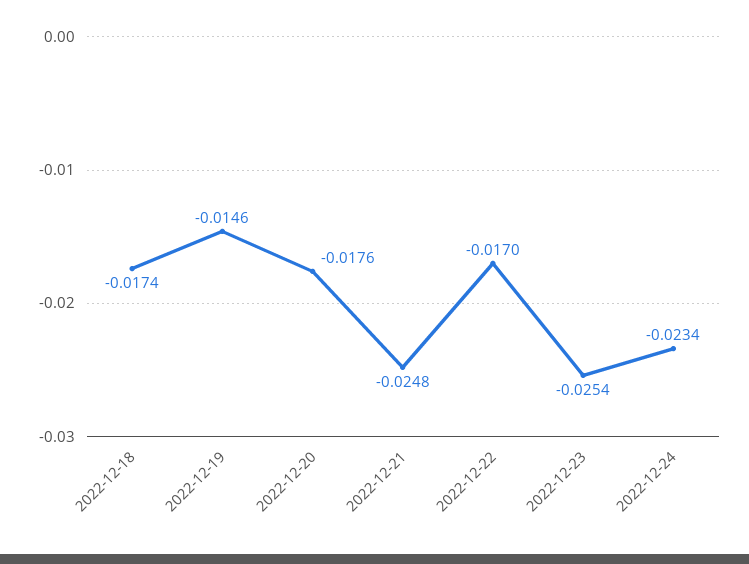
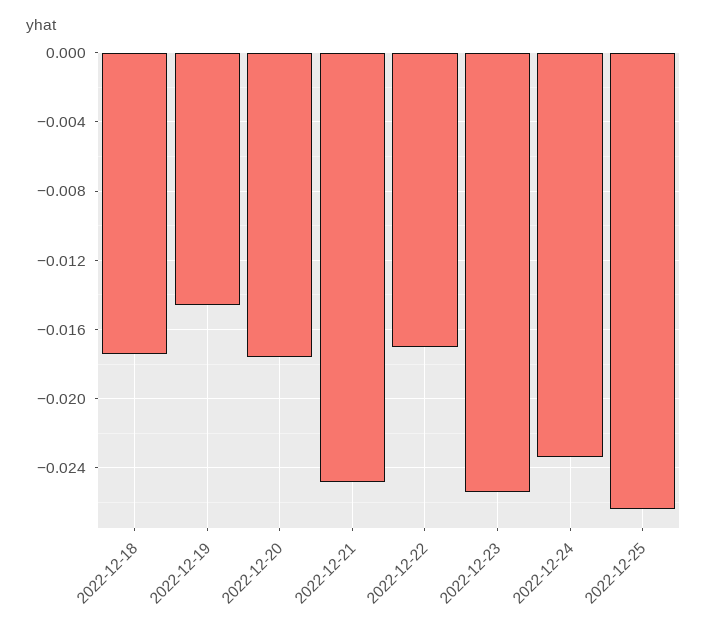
2022-12-25: none -> -0.0265

